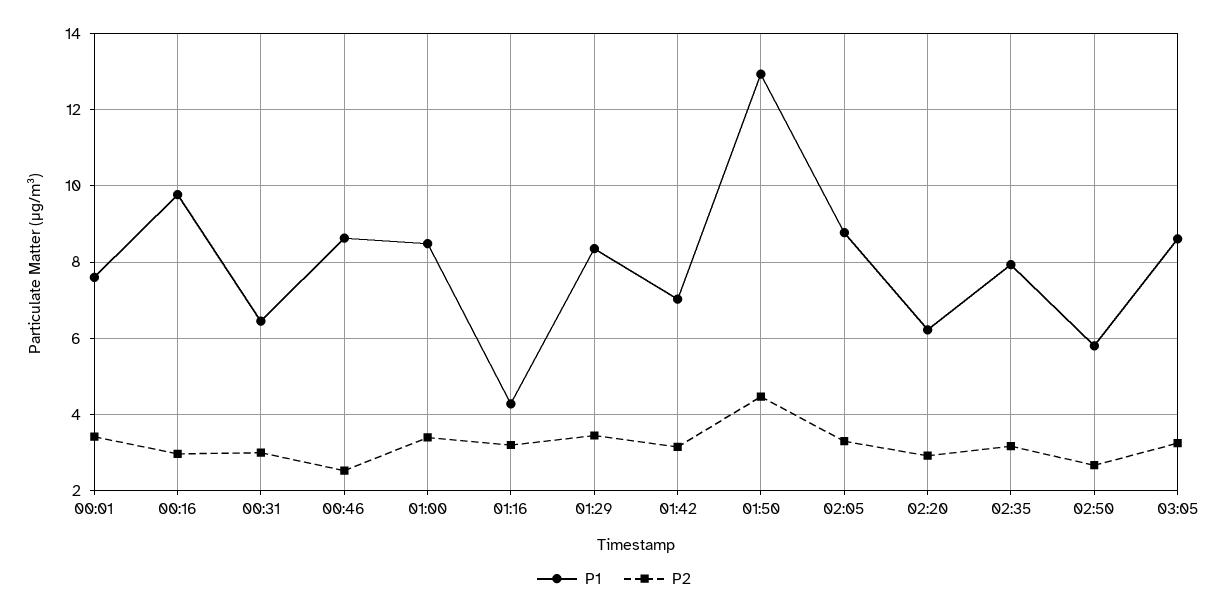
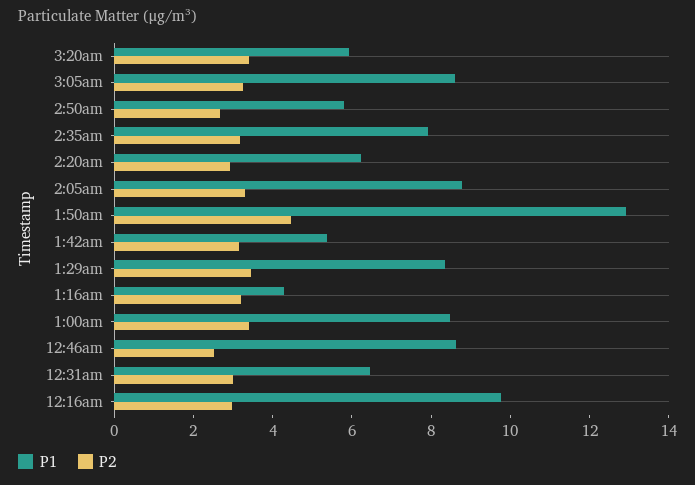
P1, 00:01: 7.6 -> none
P2, 00:01: 3.4 -> none
P1, 01:42: 7 -> 5.5
P1, 3:20am: none -> 6
P2, 3:20am: none -> 3.5

